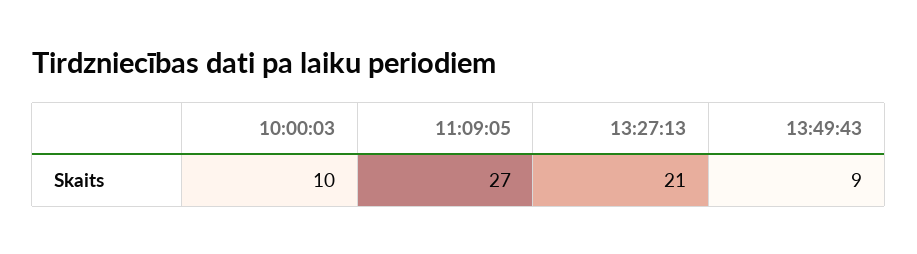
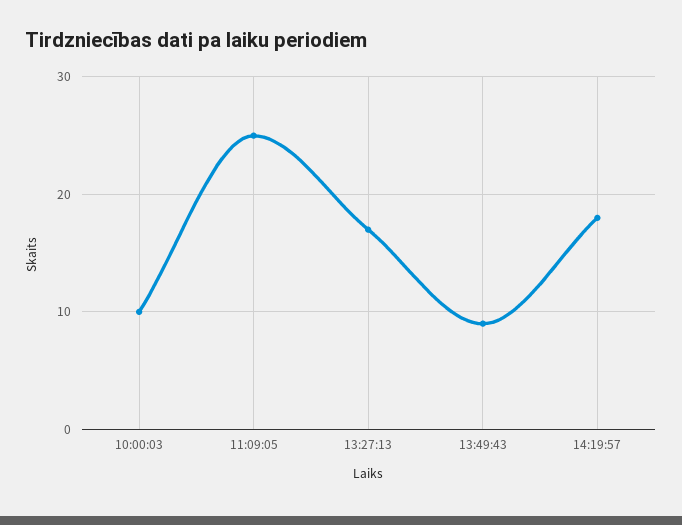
11:09:05: 27 -> 25
13:27:13: 21 -> 17
14:19:57: none -> 18

